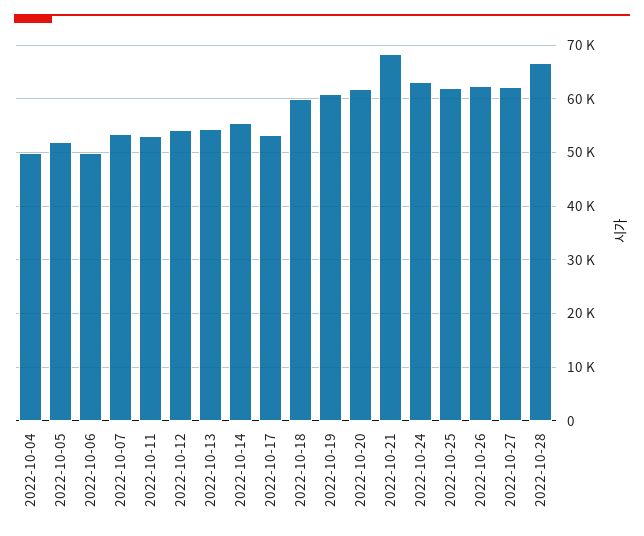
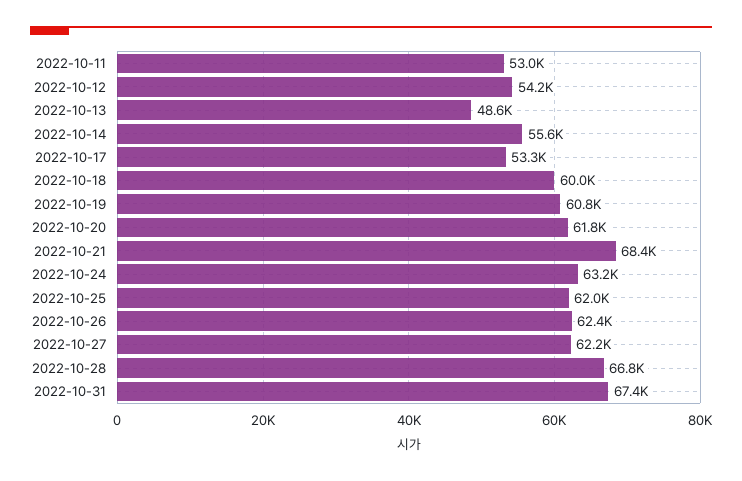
2022-10-04: 50000 -> none
2022-10-05: 52000 -> none
2022-10-06: 50000 -> none
2022-10-07: 54000 -> none
2022-10-13: 54000 -> 48600
2022-10-31: none -> 67400

